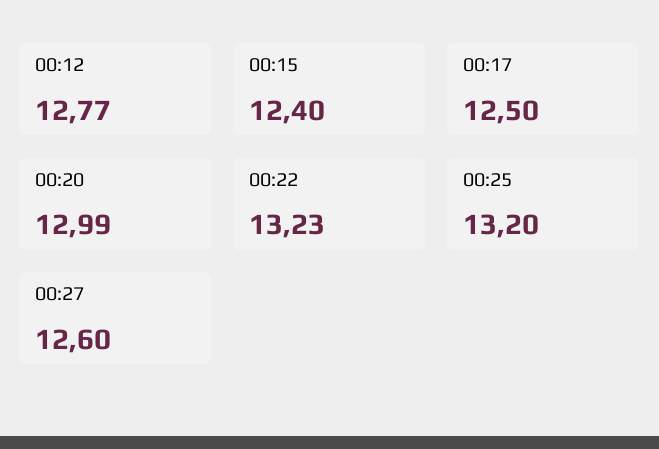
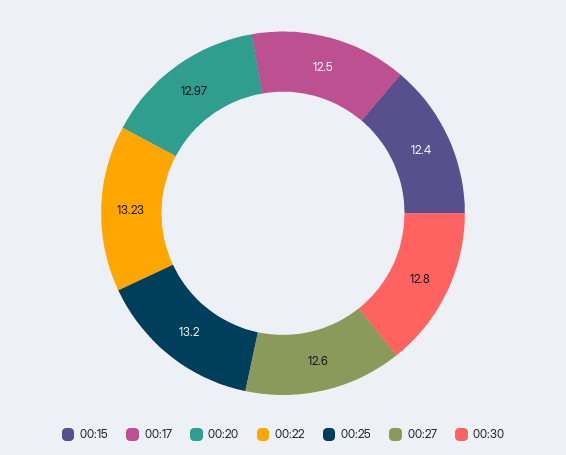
00:12: 12.77 -> none
00:20: 12.99 -> 12.97
00:30: none -> 12.8

